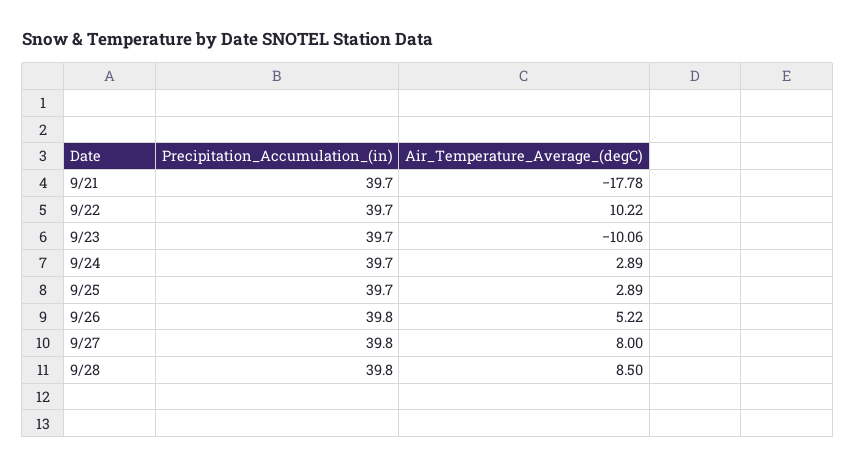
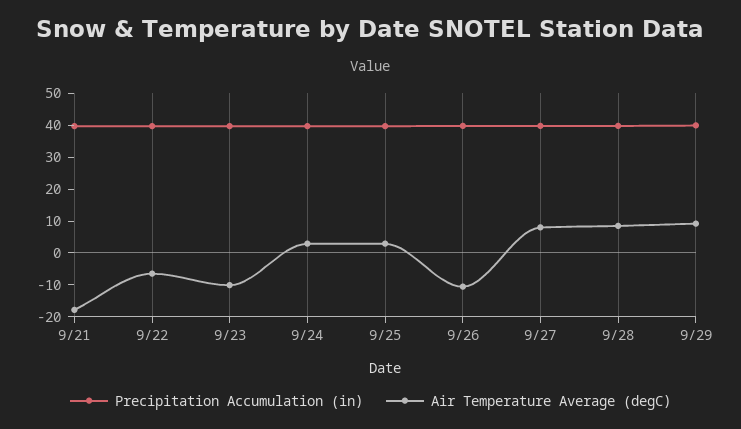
Air_Temperature_Average_(degC), 9/22: 10.22 -> -5
Air_Temperature_Average_(degC), 9/26: 5.22 -> -10
Precipitation_Accumulation_(in), 9/29: none -> 40
Air_Temperature_Average_(degC), 9/29: none -> 10

